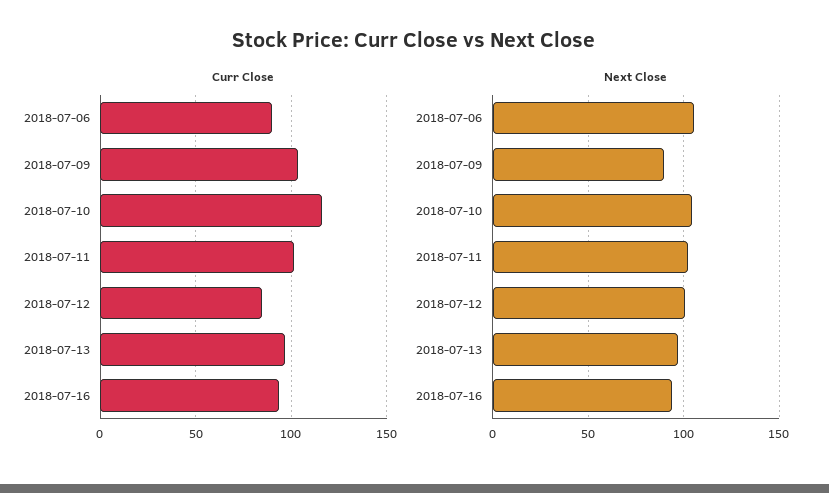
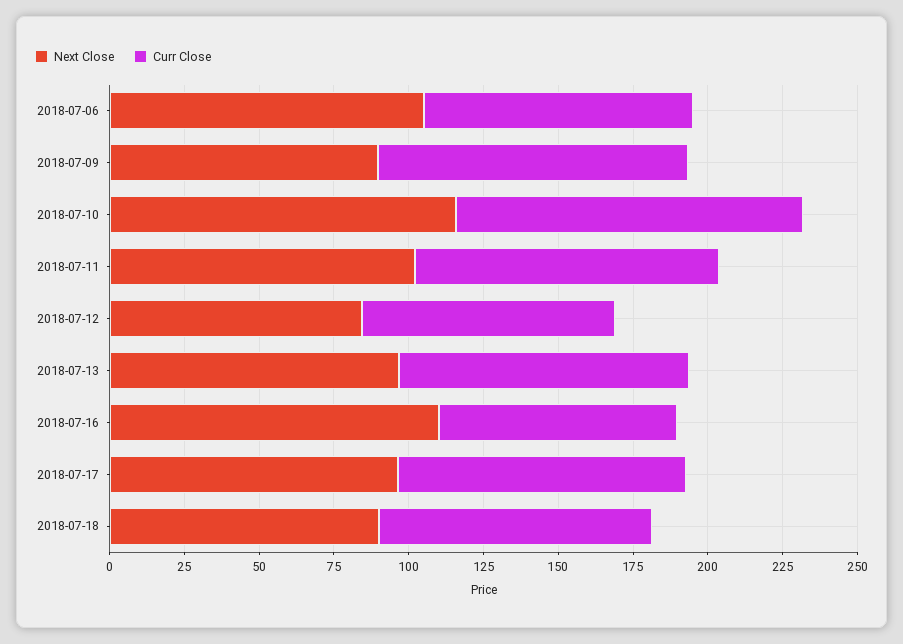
Curr Close, 2018-07-16: 95 -> 80
Next Close, 2018-07-10: 105 -> 115
Next Close, 2018-07-12: 100 -> 85
Next Close, 2018-07-16: 95 -> 110
Next Close, 2018-07-17: none -> 95
Curr Close, 2018-07-17: none -> 95
Next Close, 2018-07-18: none -> 90
Curr Close, 2018-07-18: none -> 90

